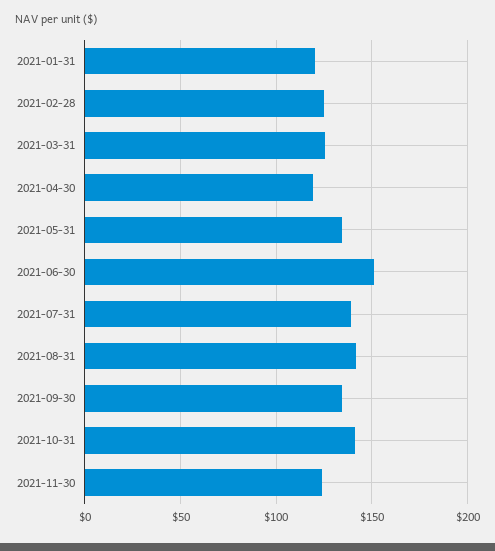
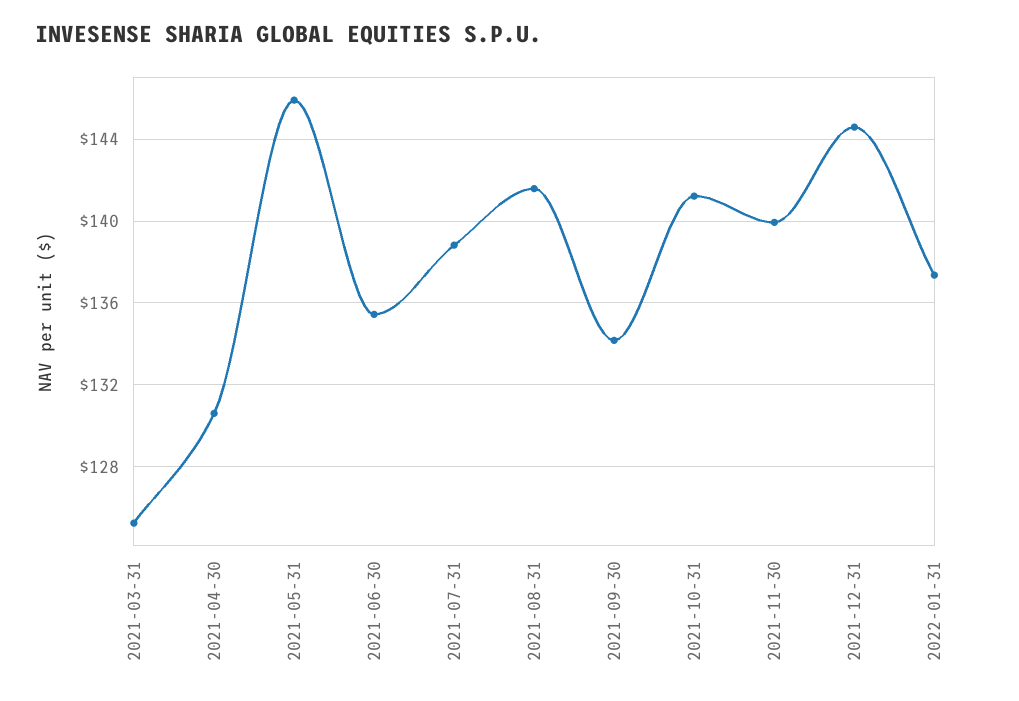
2021-01-31: 120 -> none
2021-02-28: 125 -> none
2021-04-30: 120 -> 130.5
2021-05-31: 135 -> 146
2021-06-30: 150 -> 135.5
2021-11-30: 125 -> 140
2021-12-31: none -> 144.5
2022-01-31: none -> 137.5

